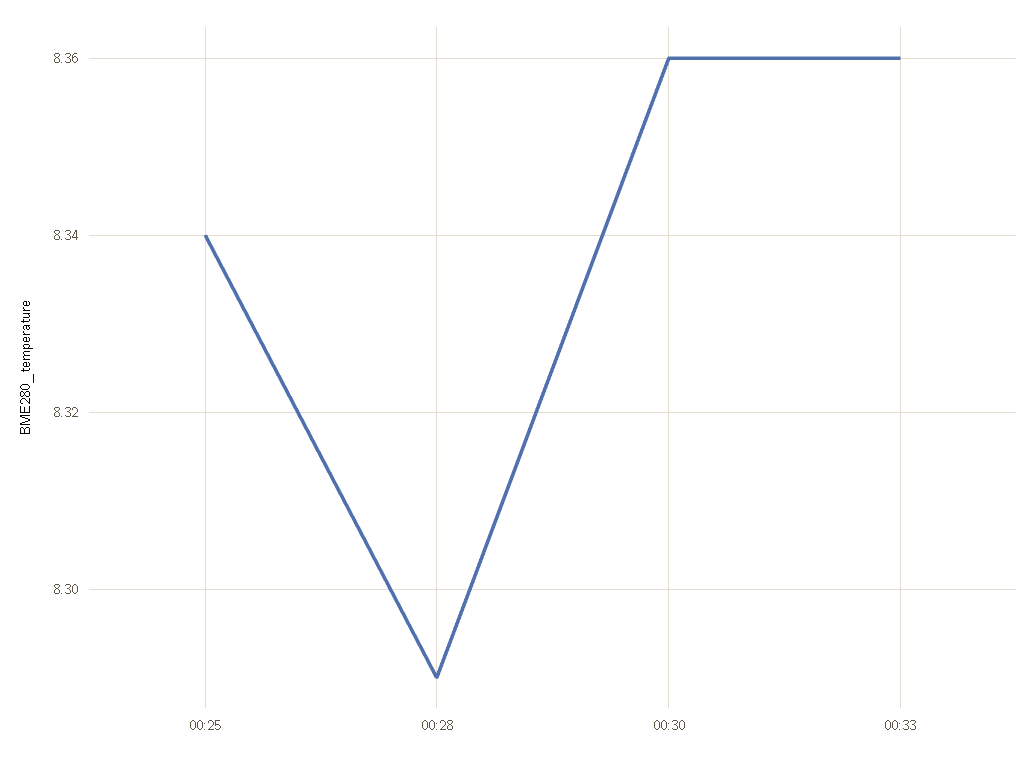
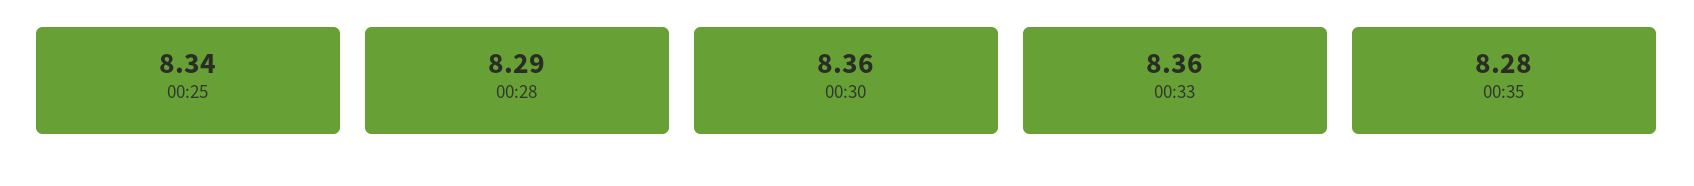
00:35: none -> 8.28

